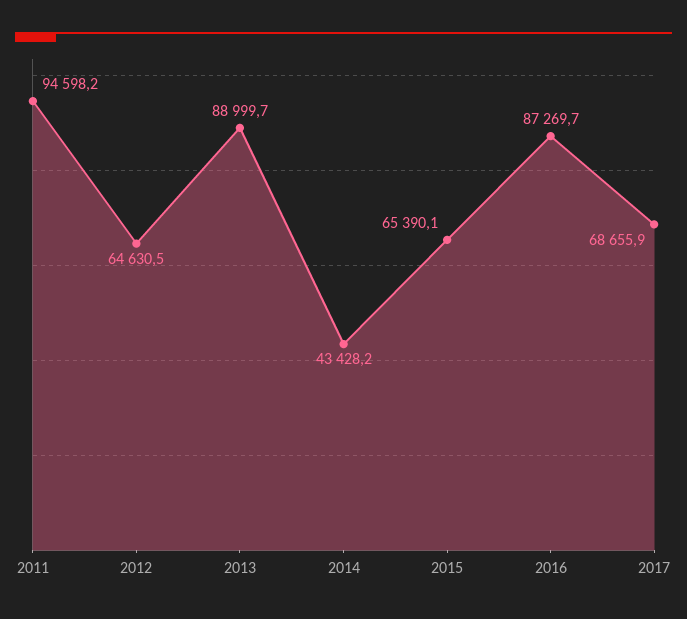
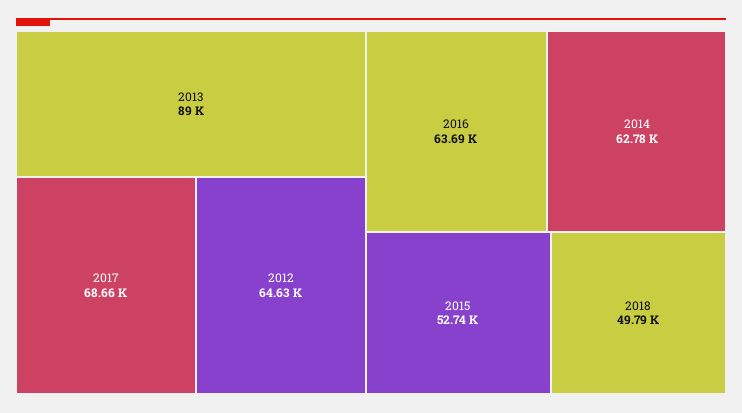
2011: 94598.2 -> none
2014: 43428.2 -> 62780
2015: 65390.1 -> 52740
2016: 87269.7 -> 63690
2018: none -> 49790

